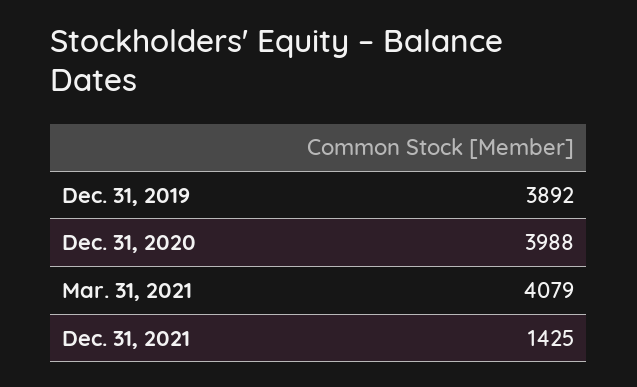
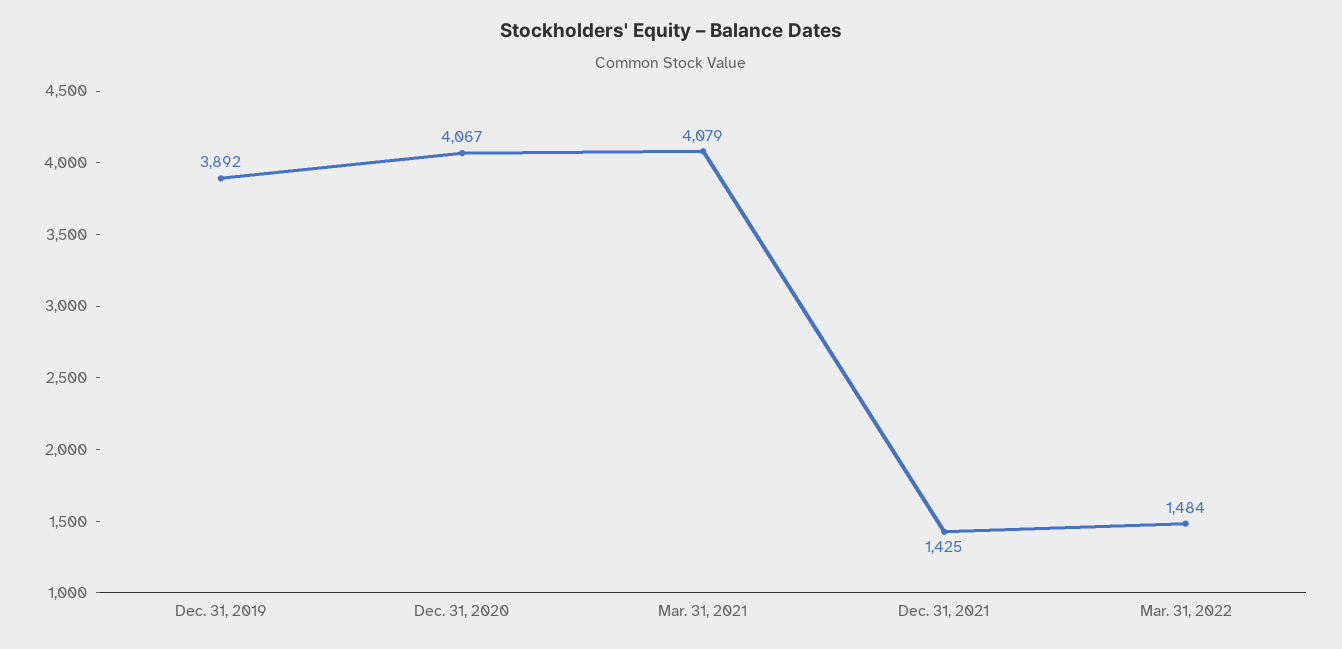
Dec. 31, 2020: 3988 -> 4067
Mar. 31, 2022: none -> 1484

